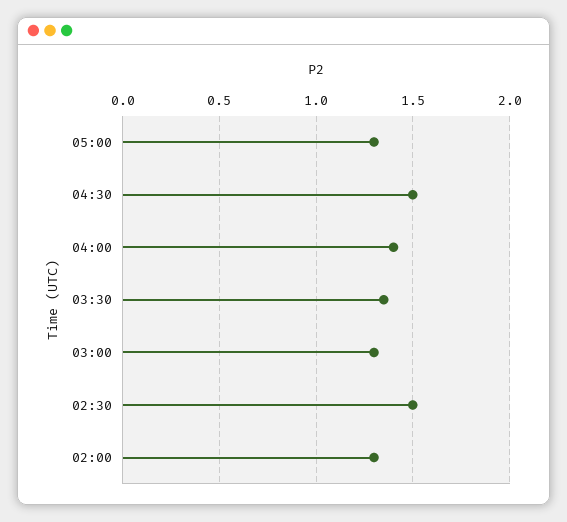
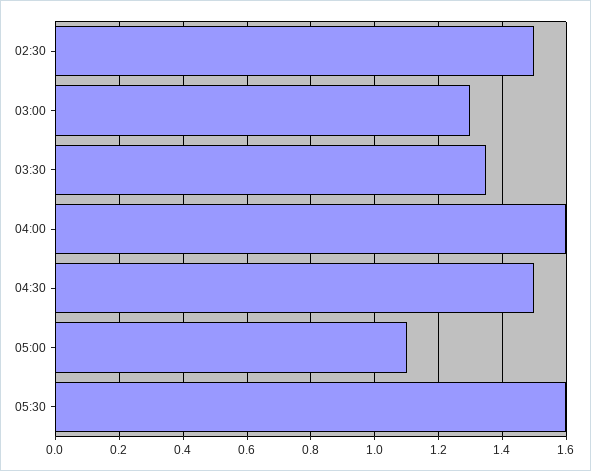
05:00: 1.3 -> 1.1
04:00: 1.4 -> 1.6
02:00: 1.3 -> none
05:30: none -> 1.6

